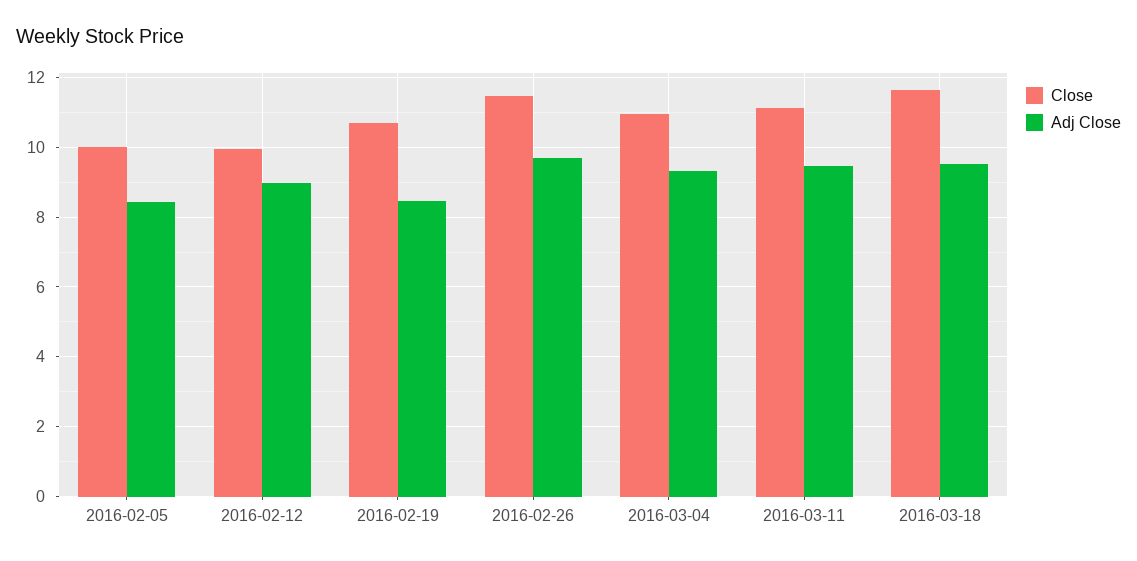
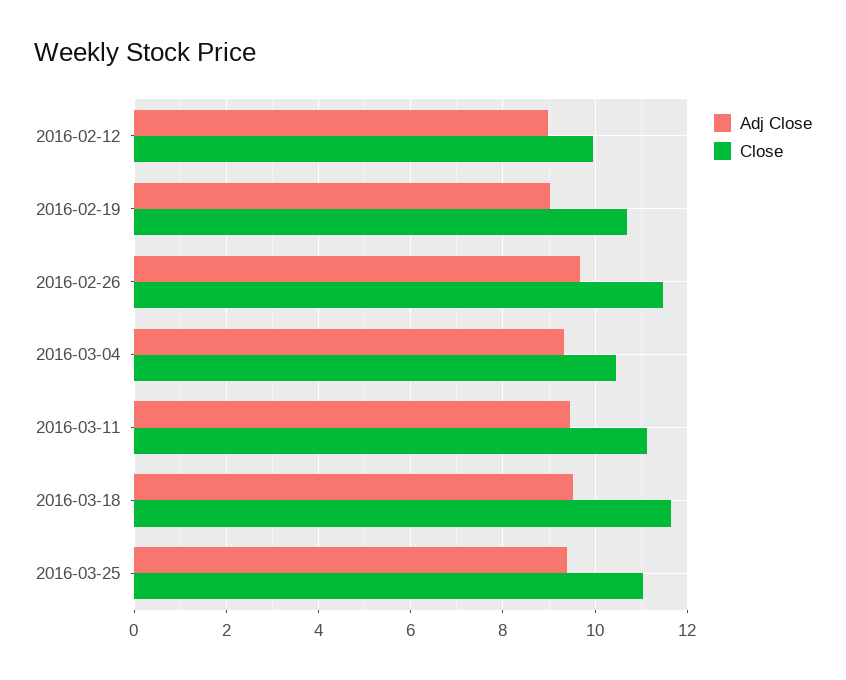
Close, 2016-02-05: 10 -> none
Adj Close, 2016-02-05: 8.4 -> none
Adj Close, 2016-02-19: 8.4 -> 9
Close, 2016-03-04: 11 -> 10.4
Adj Close, 2016-03-25: none -> 9.4
Close, 2016-03-25: none -> 11

